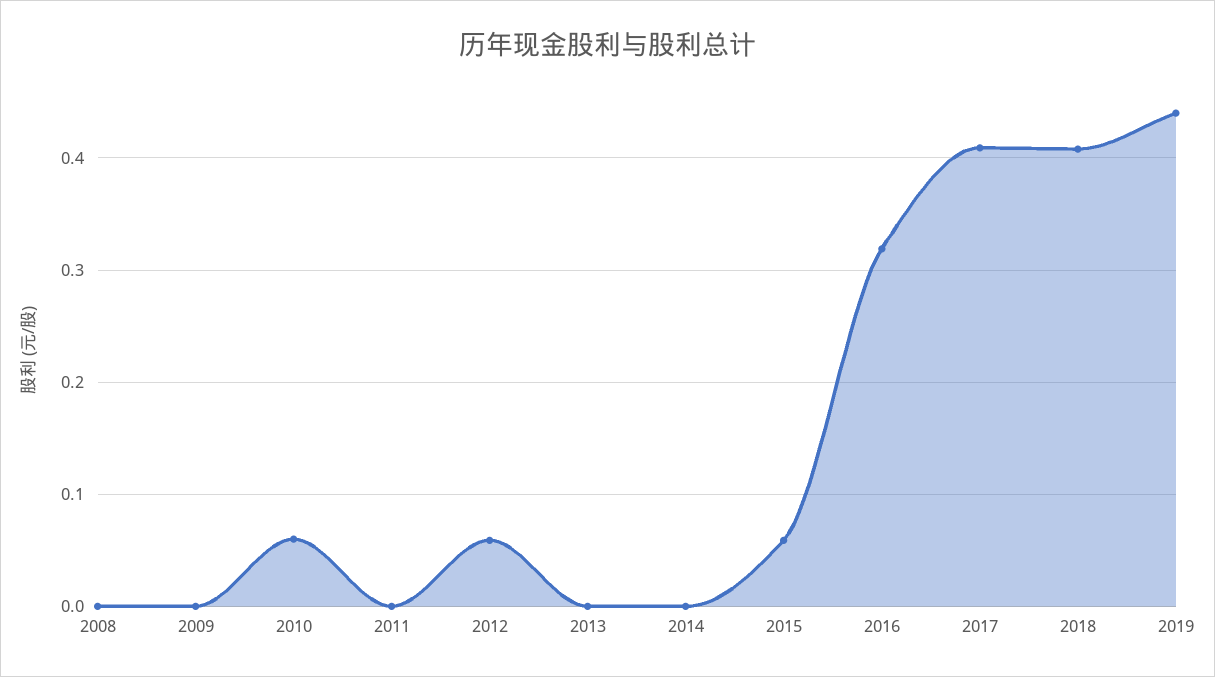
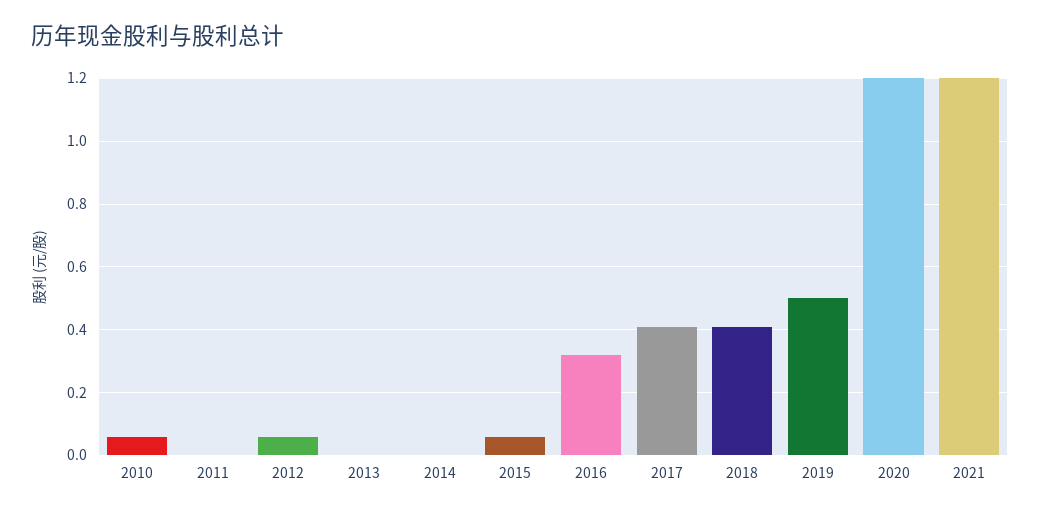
2008: 0 -> none
2009: 0 -> none
2019: 0.44 -> 0.5
2020: none -> 1.2
2021: none -> 1.2

